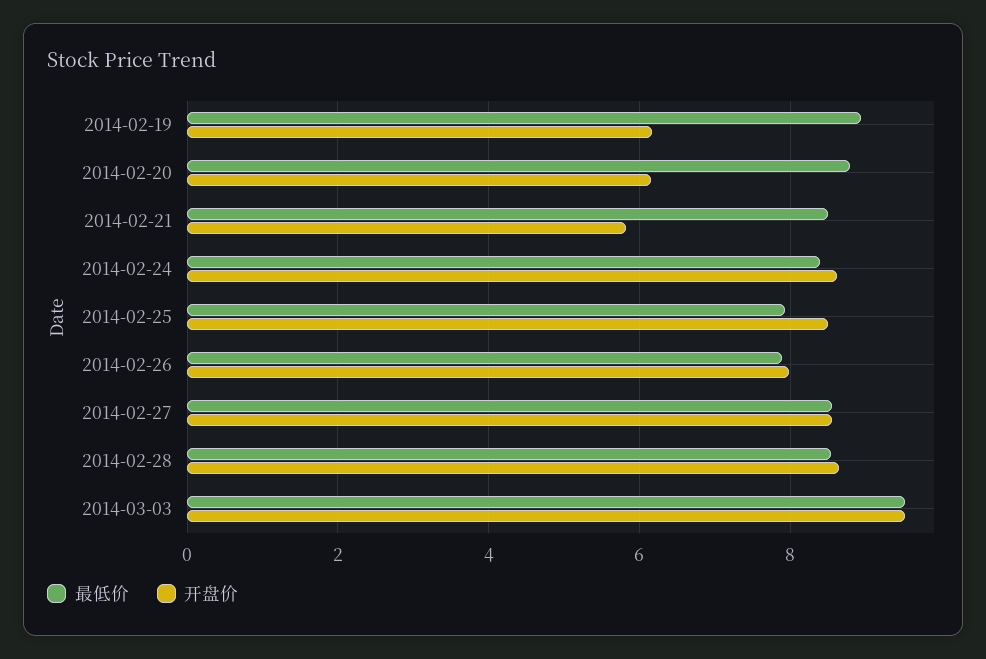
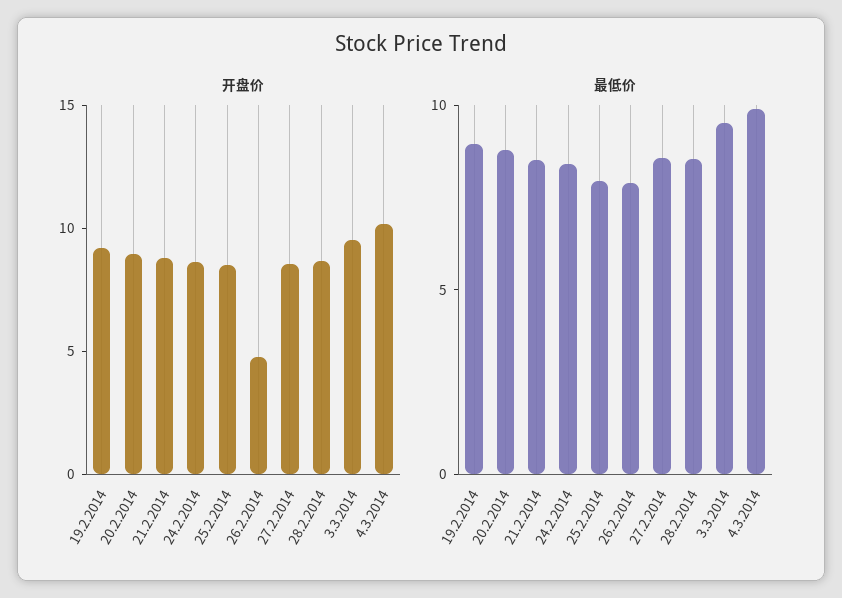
开盘价, 2014-02-19: 6.2 -> 9
开盘价, 2014-02-20: 6.2 -> 9
开盘价, 2014-02-21: 5.8 -> 9
开盘价, 2014-02-26: 8 -> 5
开盘价, 4.3.2014: none -> 10
最低价, 4.3.2014: none -> 10

